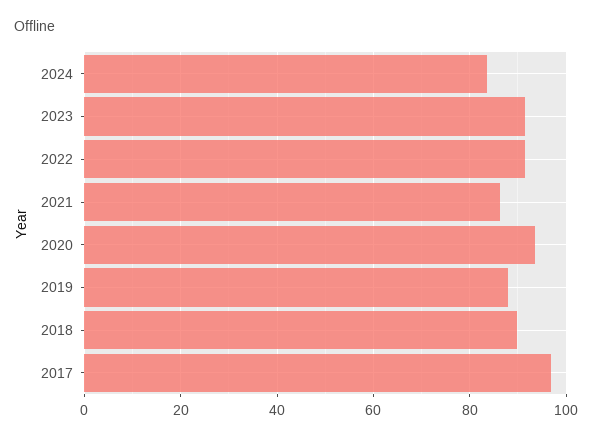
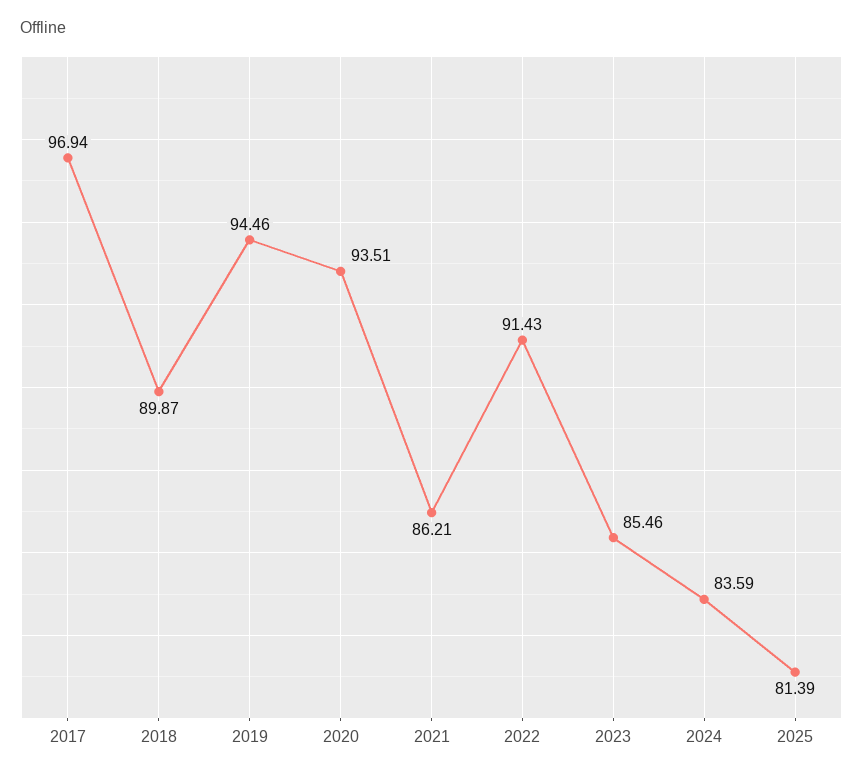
2023: 92 -> 85.46
2019: 88 -> 94.46
2025: none -> 81.39

